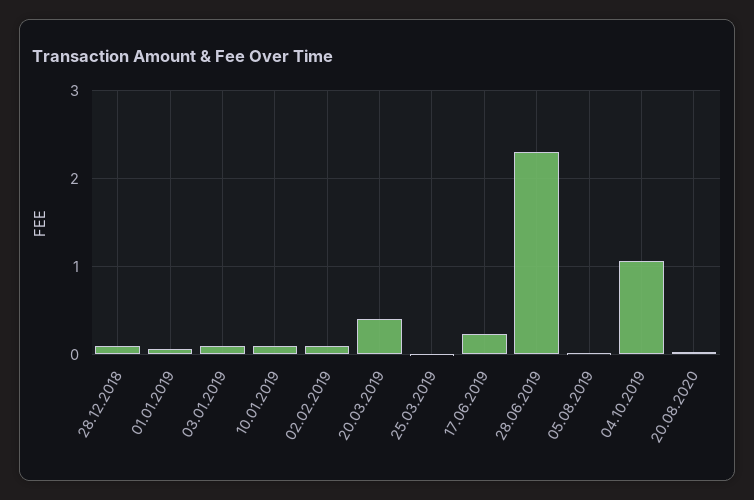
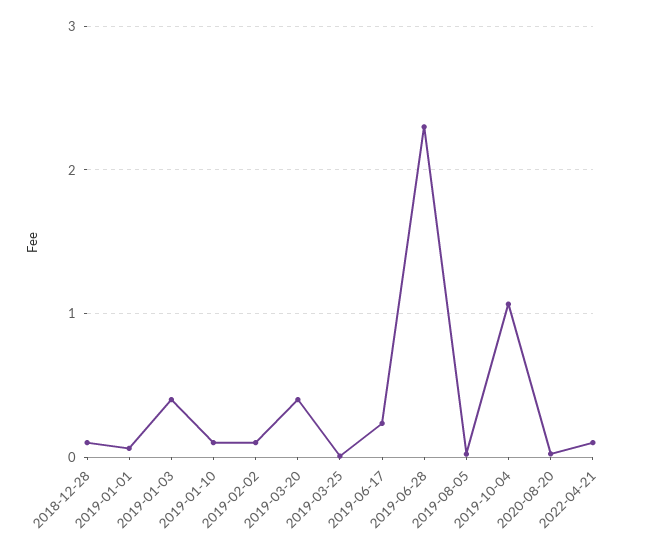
03.01.2019: 0.1 -> 0.4
2022-04-21: none -> 0.1

